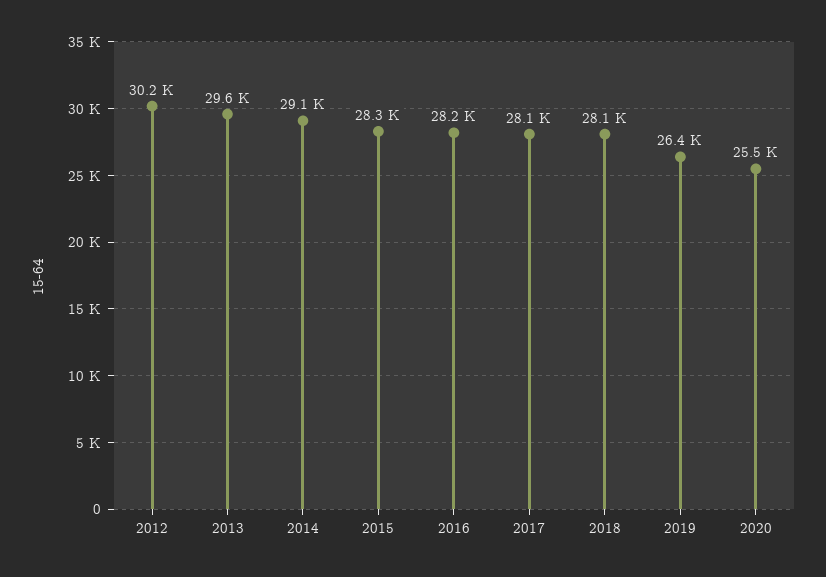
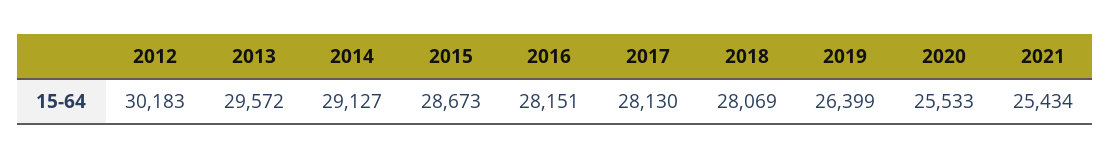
2015: 28300 -> 28673
2021: none -> 25434

